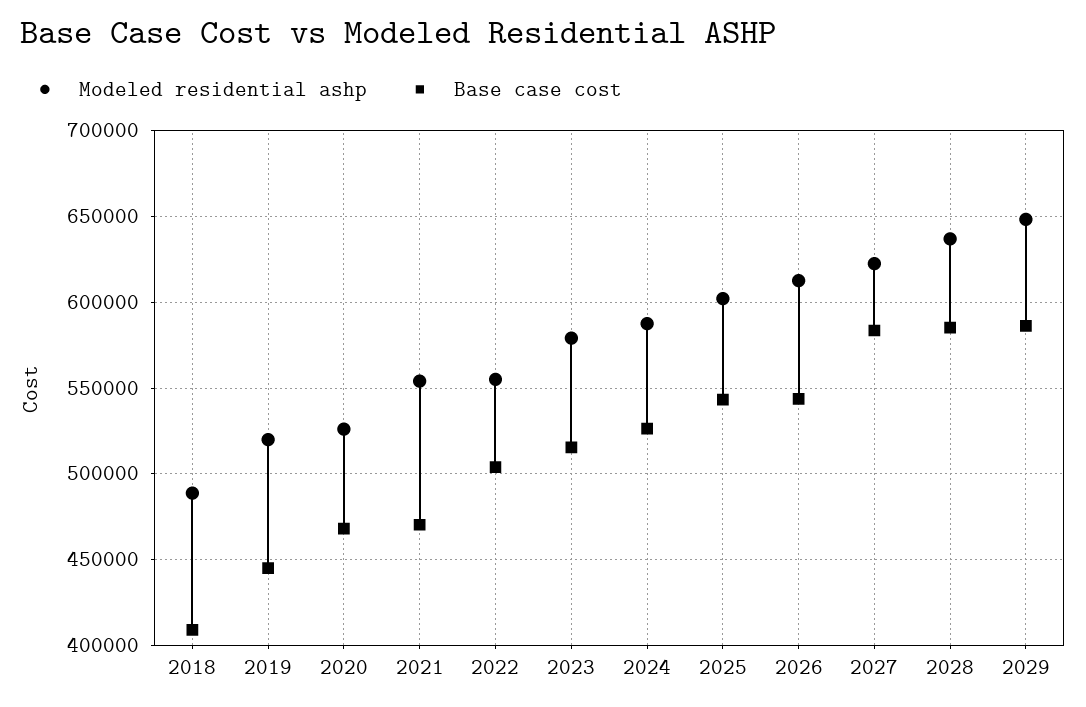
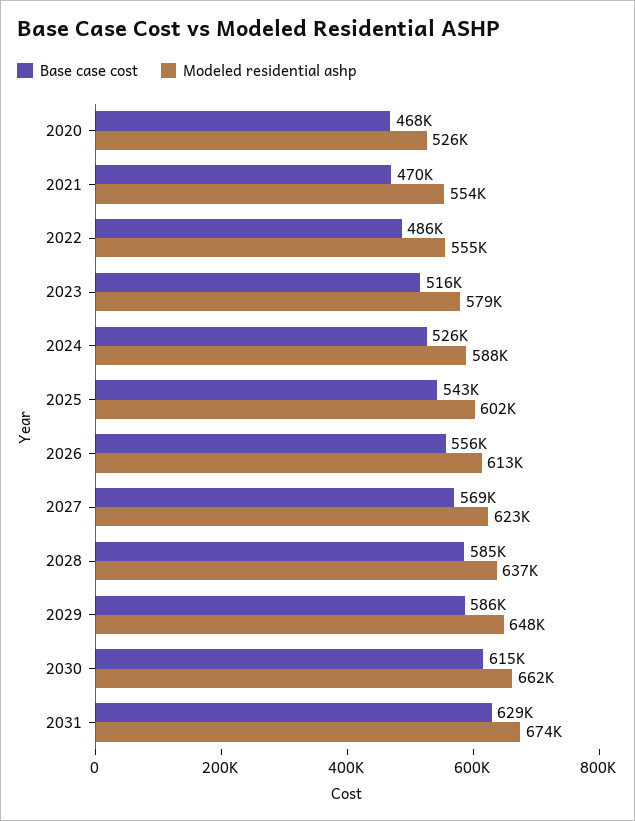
Modeled residential ashp, 2018: 490000 -> none
Base case cost, 2018: 410000 -> none
Modeled residential ashp, 2019: 520000 -> none
Base case cost, 2019: 445000 -> none
Base case cost, 2022: 505000 -> 486000
Base case cost, 2026: 545000 -> 556000
Base case cost, 2027: 585000 -> 569000
Base case cost, 2030: none -> 615000
Modeled residential ashp, 2030: none -> 662000
Base case cost, 2031: none -> 629000
Modeled residential ashp, 2031: none -> 674000

